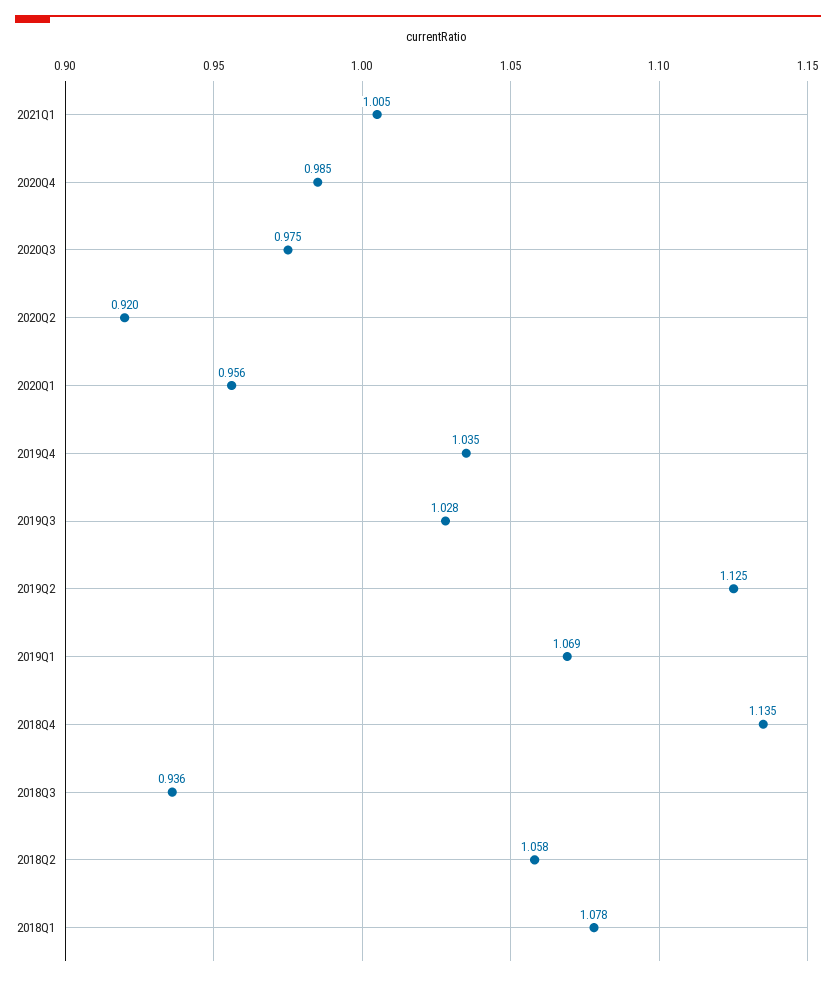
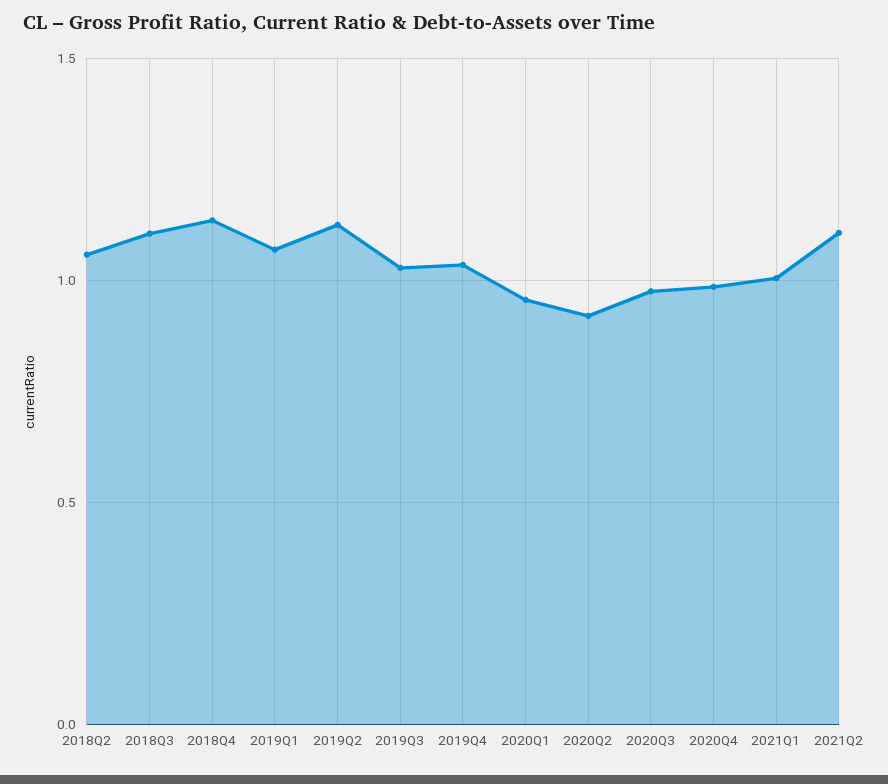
2018Q3: 0.936 -> 1.1
2018Q1: 1.078 -> none
2021Q2: none -> 1.1

